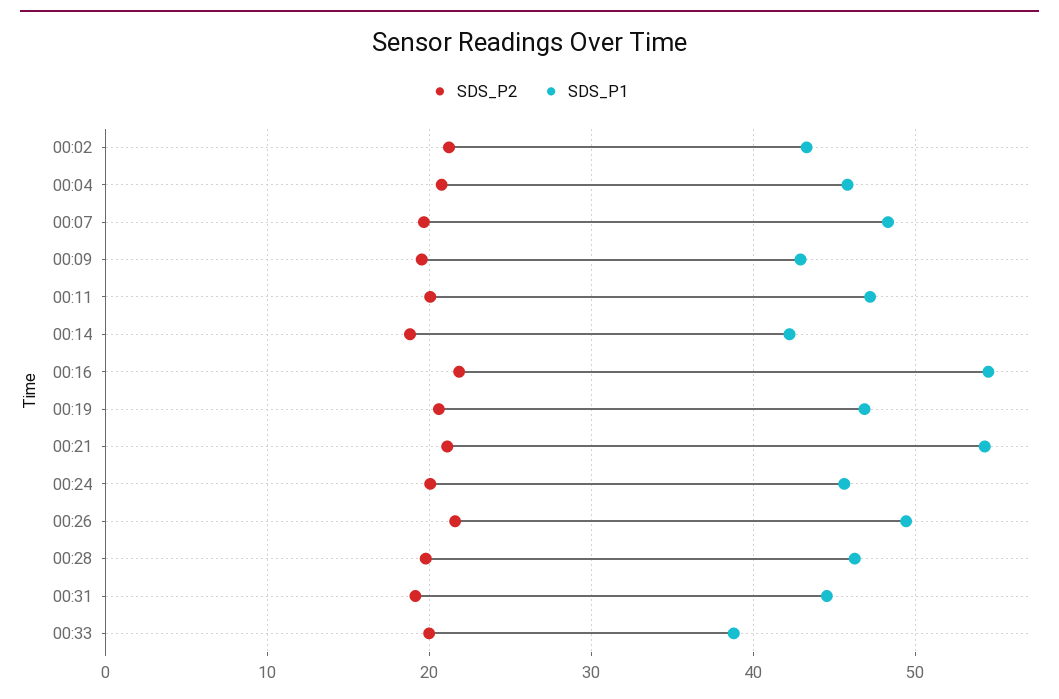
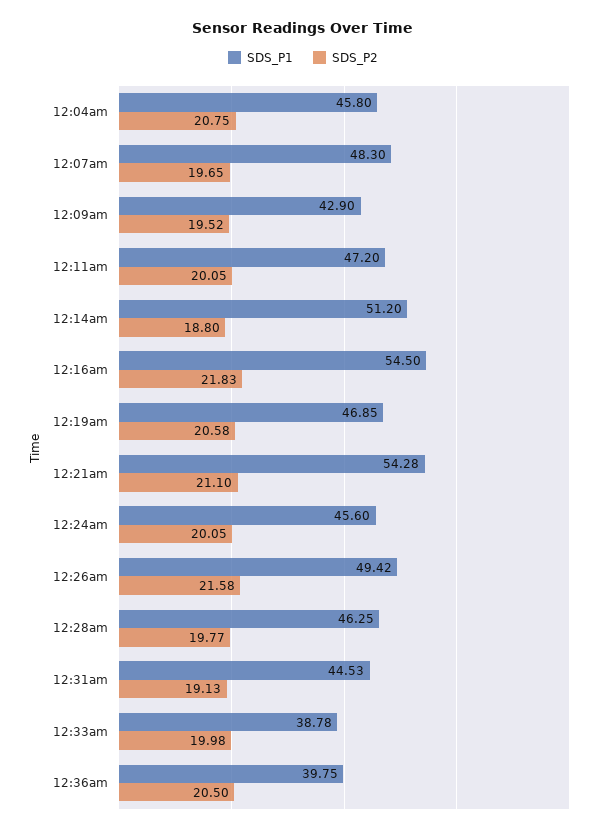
SDS_P2, 00:02: 21 -> none
SDS_P1, 00:02: 43 -> none
SDS_P1, 00:14: 42 -> 51.2
SDS_P1, 12:36am: none -> 39.75
SDS_P2, 12:36am: none -> 20.5

